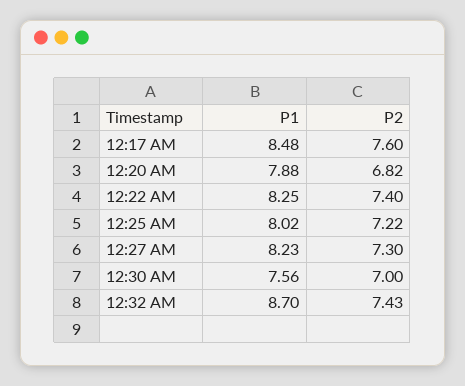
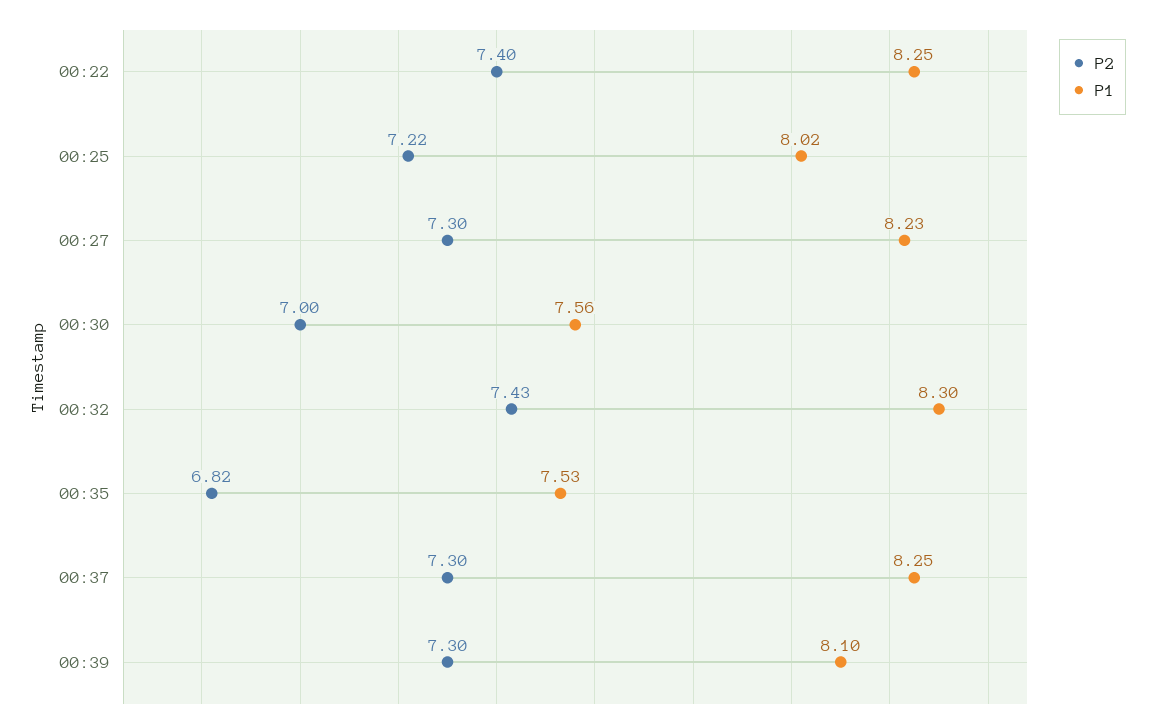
P1, 12:17 AM: 8.48 -> none
P2, 12:17 AM: 7.6 -> none
P1, 12:20 AM: 7.88 -> none
P2, 12:20 AM: 6.82 -> none
P1, 12:32 AM: 8.7 -> 8.3
P2, 00:35: none -> 6.82
P1, 00:35: none -> 7.53
P2, 00:37: none -> 7.3
P1, 00:37: none -> 8.25
P2, 00:39: none -> 7.3
P1, 00:39: none -> 8.1

